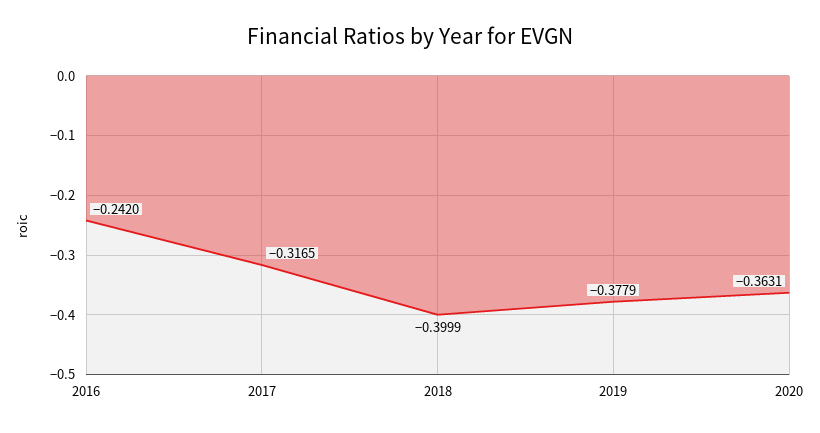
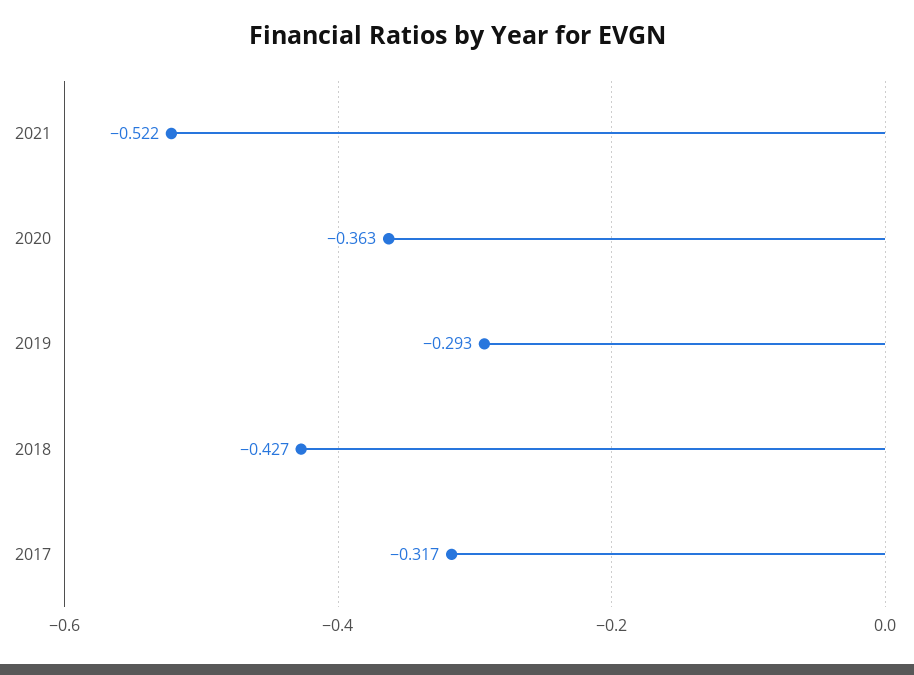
2016: -0.242 -> none
2018: -0.3999 -> -0.427
2019: -0.3779 -> -0.293
2021: none -> -0.522

